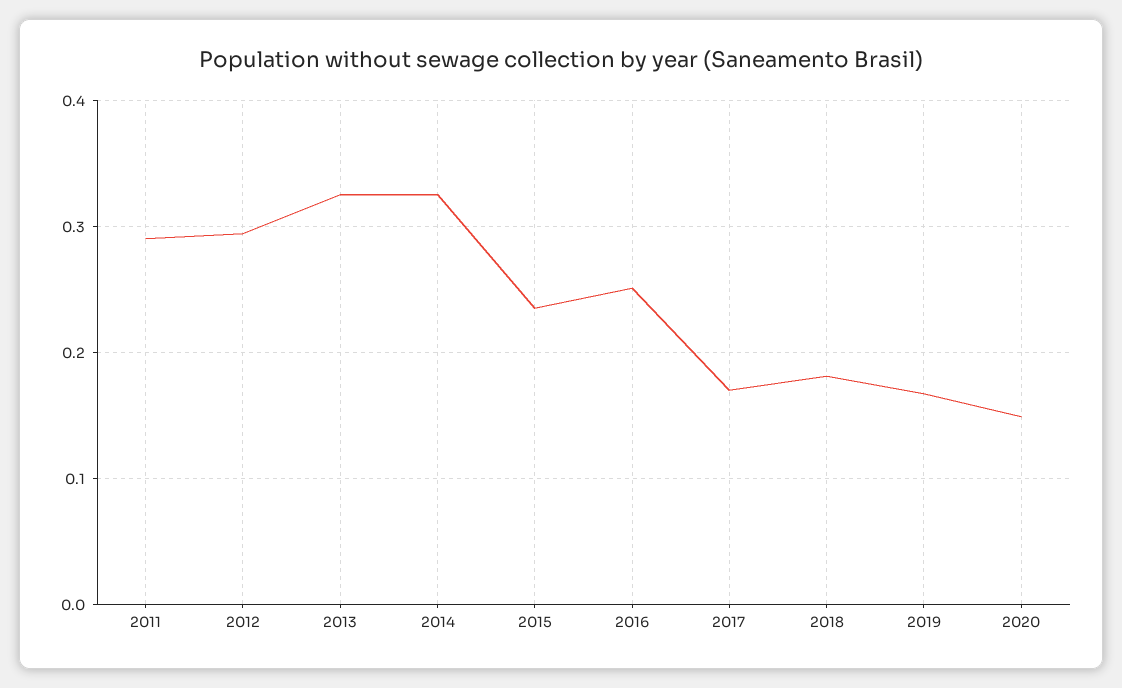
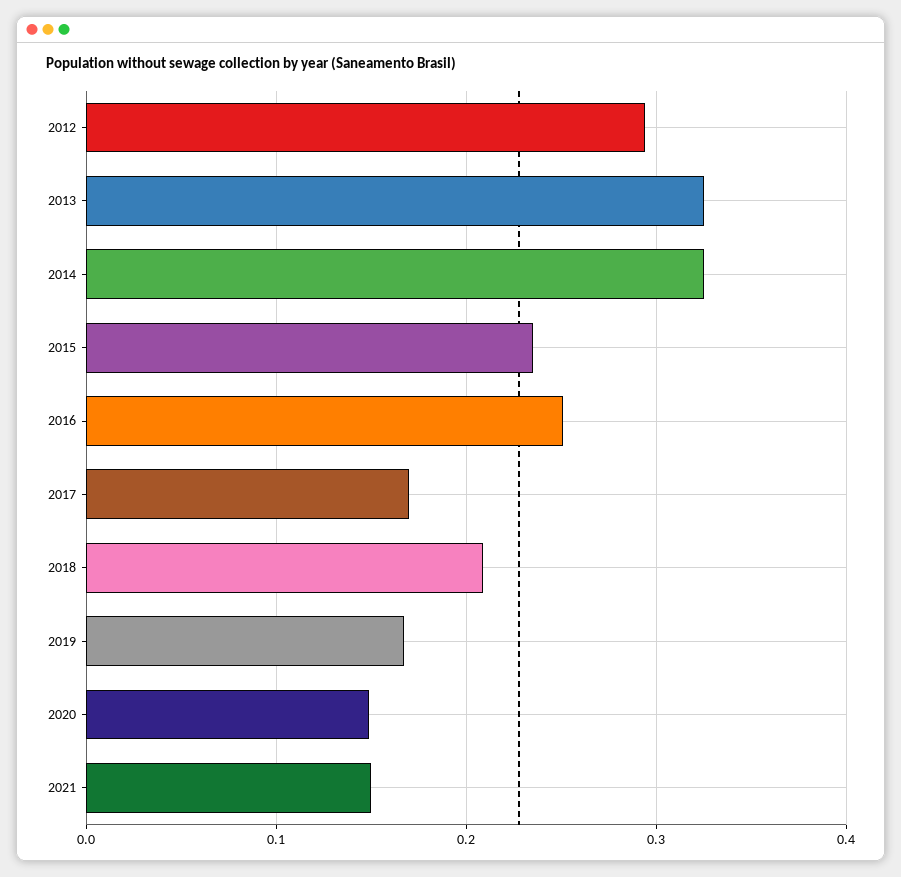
2011: 0.29 -> none
2018: 0.18 -> 0.21
2021: none -> 0.15

